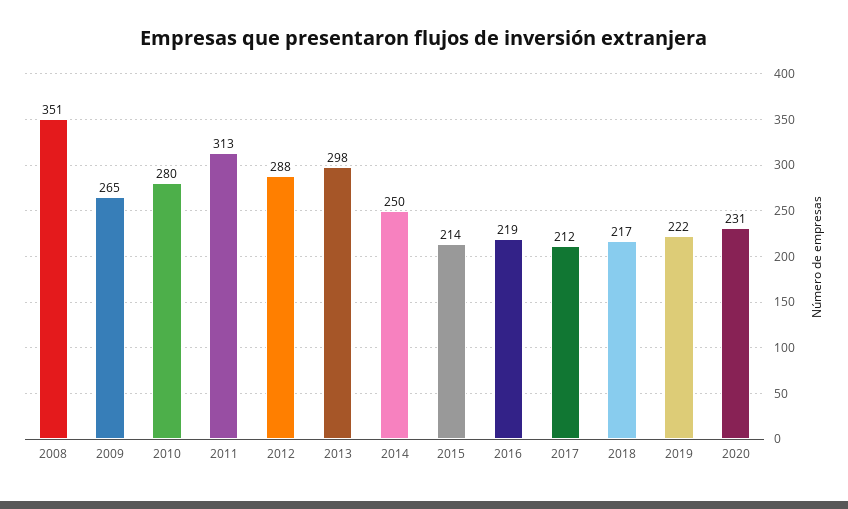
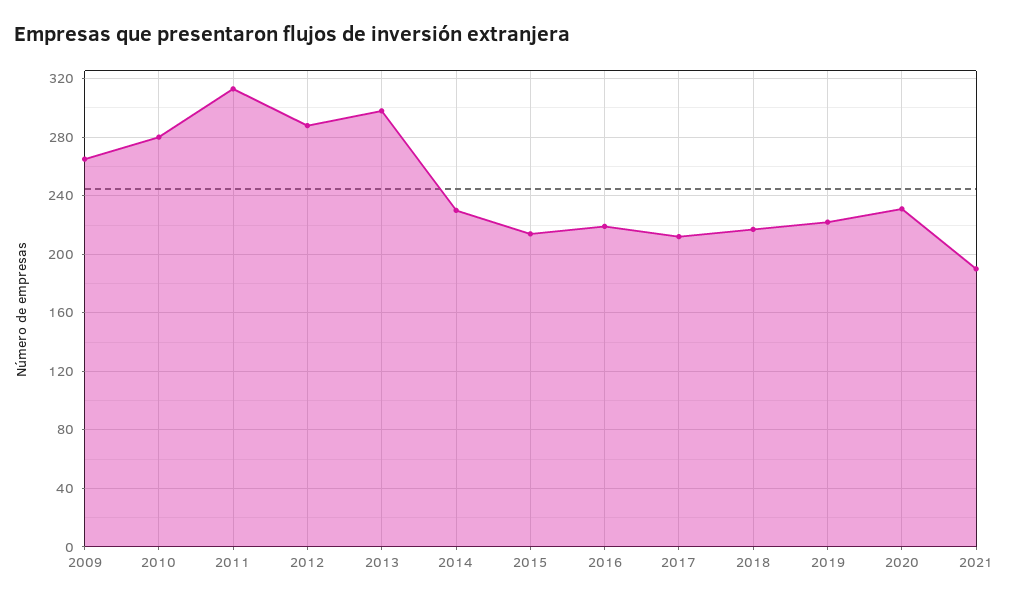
2008: 351 -> none
2014: 250 -> 230
2021: none -> 190

